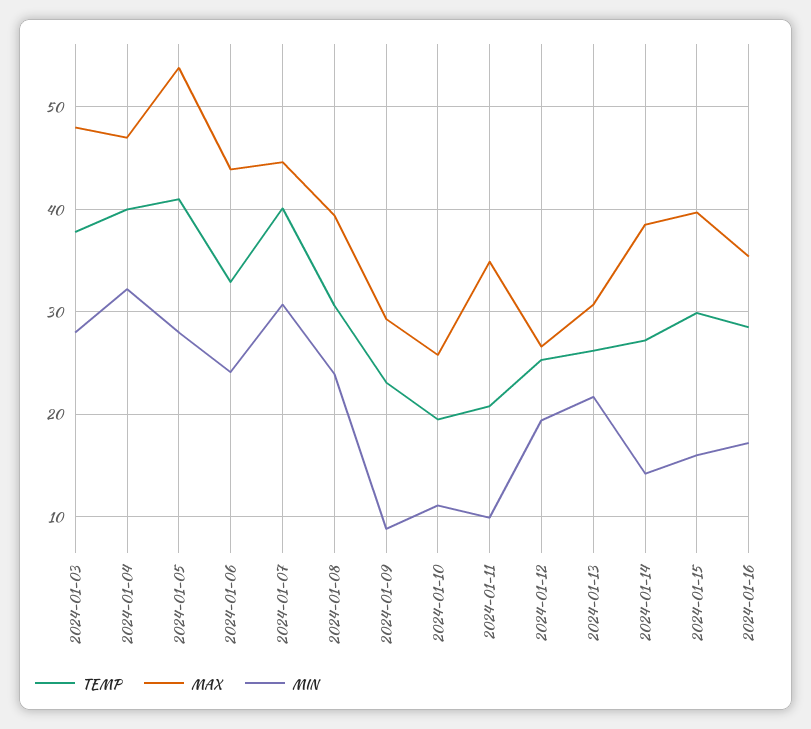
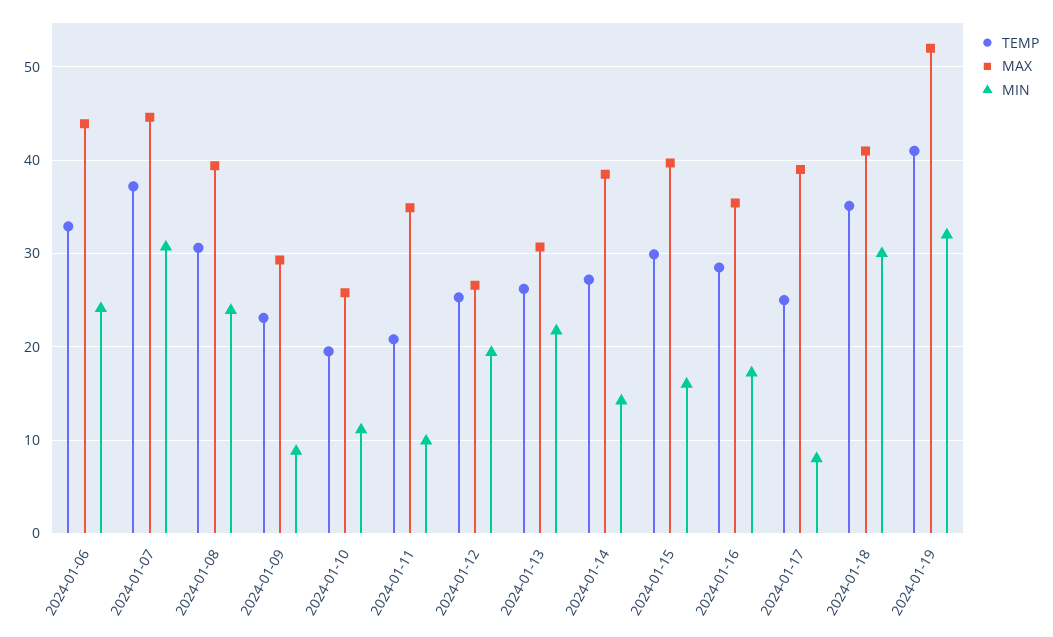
TEMP, 2024-01-03: 38 -> none
MAX, 2024-01-03: 48 -> none
MIN, 2024-01-03: 28 -> none
TEMP, 2024-01-04: 40 -> none
MAX, 2024-01-04: 47 -> none
MIN, 2024-01-04: 32 -> none
TEMP, 2024-01-05: 41 -> none
MAX, 2024-01-05: 54 -> none
MIN, 2024-01-05: 28 -> none
TEMP, 2024-01-07: 40 -> 37
TEMP, 2024-01-17: none -> 25
MAX, 2024-01-17: none -> 39
MIN, 2024-01-17: none -> 8
TEMP, 2024-01-18: none -> 35
MAX, 2024-01-18: none -> 41
MIN, 2024-01-18: none -> 30
TEMP, 2024-01-19: none -> 41
MAX, 2024-01-19: none -> 52
MIN, 2024-01-19: none -> 32

